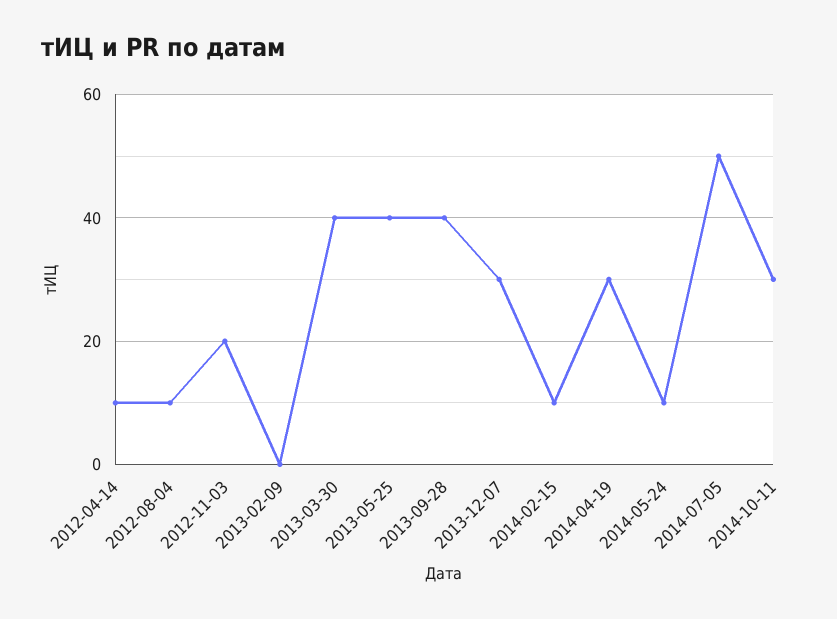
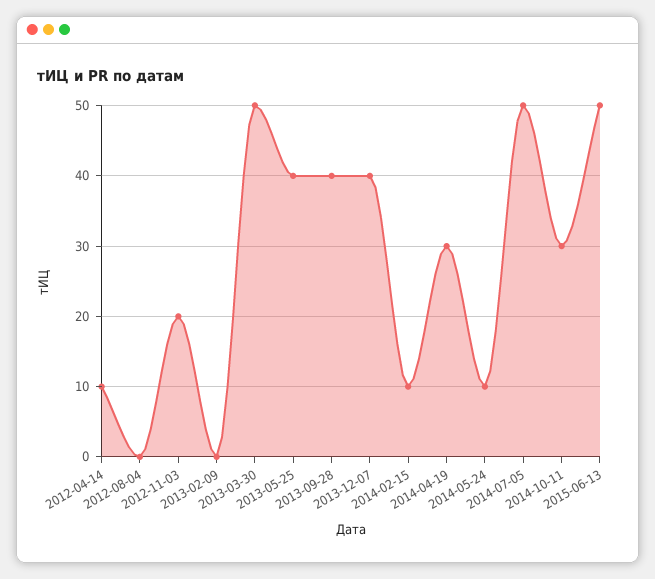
2012-08-04: 10 -> 0
2013-03-30: 40 -> 50
2013-12-07: 30 -> 40
2015-06-13: none -> 50

